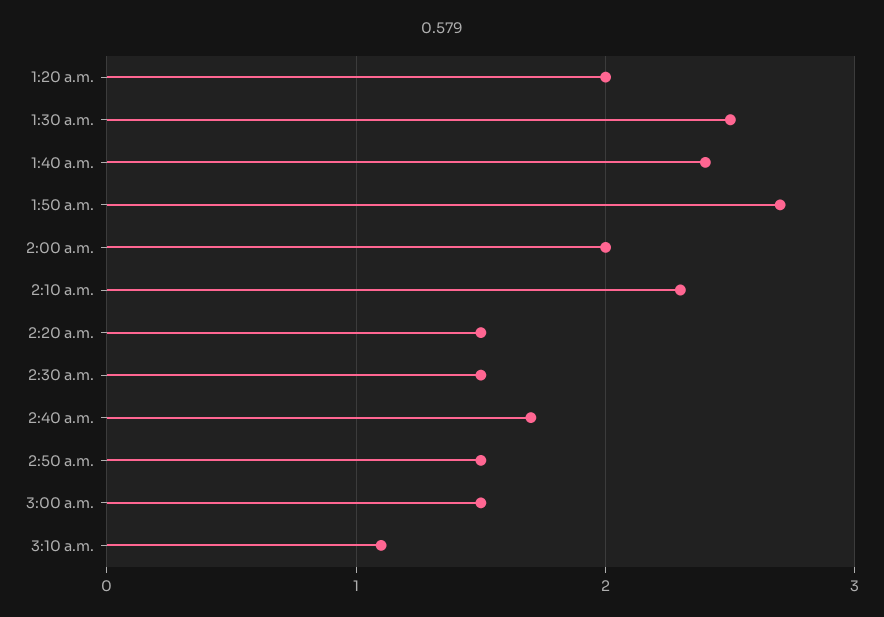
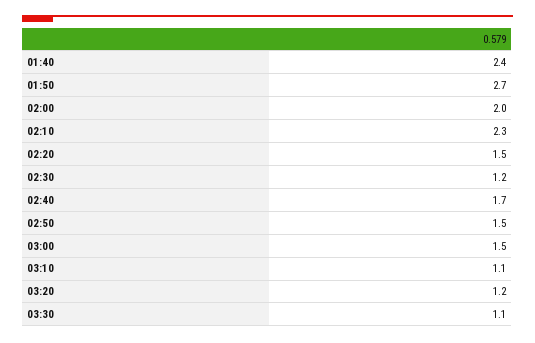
1:20 a.m.: 2 -> none
1:30 a.m.: 2.5 -> none
2:30 a.m.: 1.5 -> 1.2
03:20: none -> 1.2
03:30: none -> 1.1

